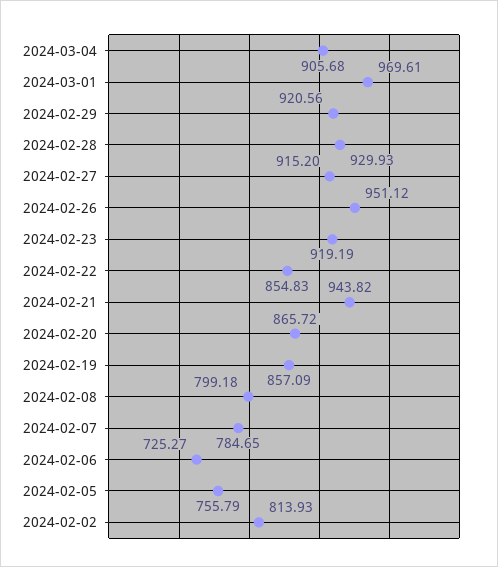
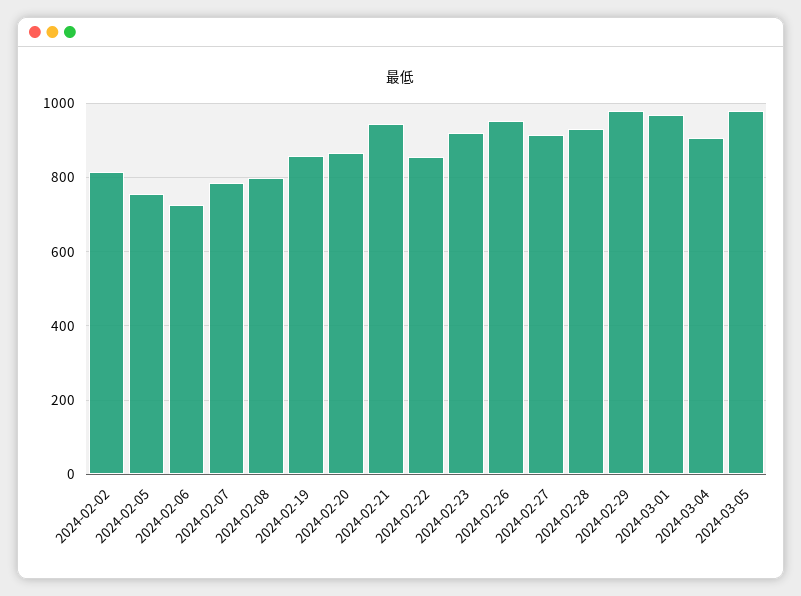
2024-02-29: 920.56 -> 980
2024-03-05: none -> 980

